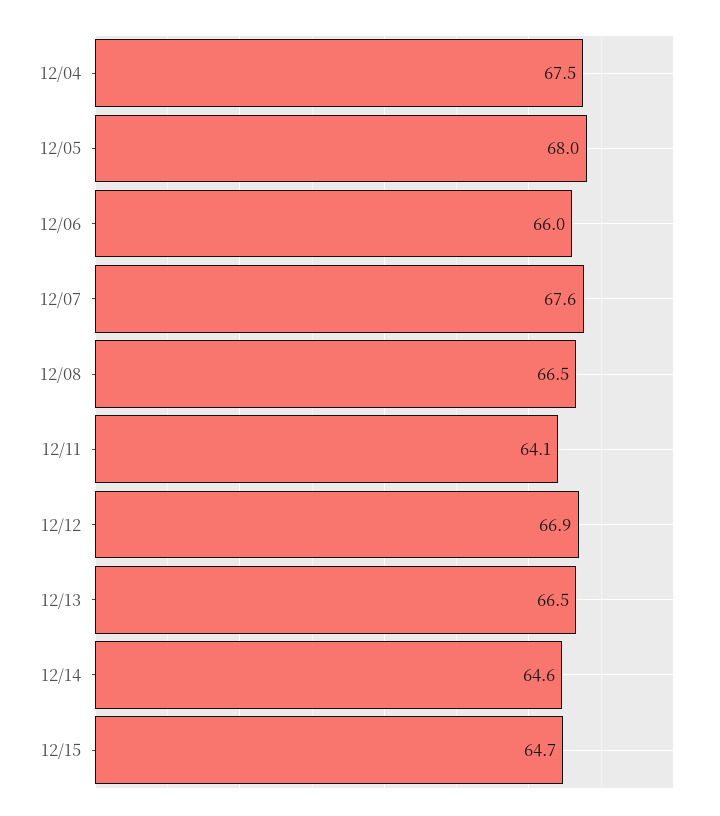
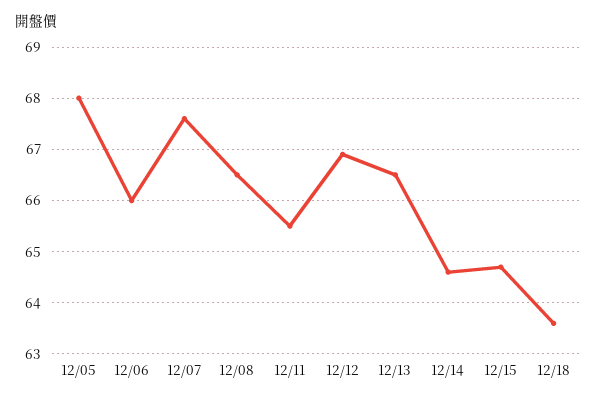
12/04: 67.5 -> none
12/11: 64.1 -> 65.5
12/18: none -> 63.5

